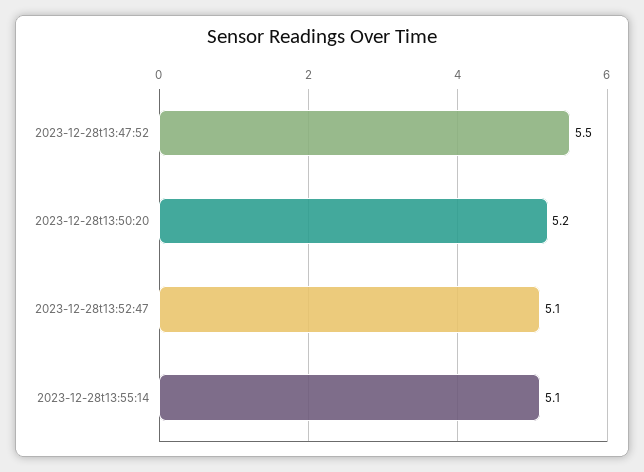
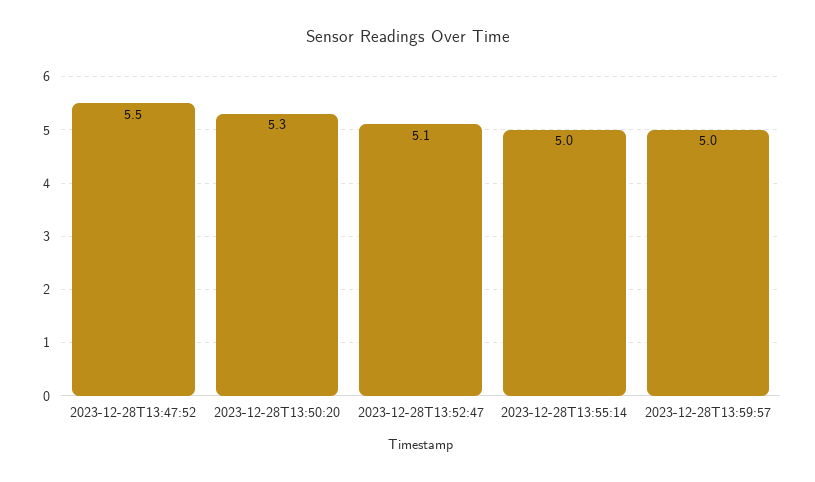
2023-12-28t13:50:20: 5.2 -> 5.3
2023-12-28t13:55:14: 5.1 -> 5
2023-12-28T13:59:57: none -> 5

